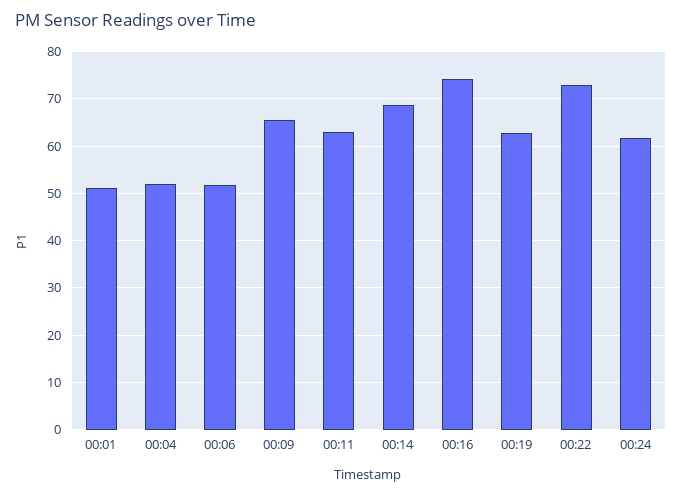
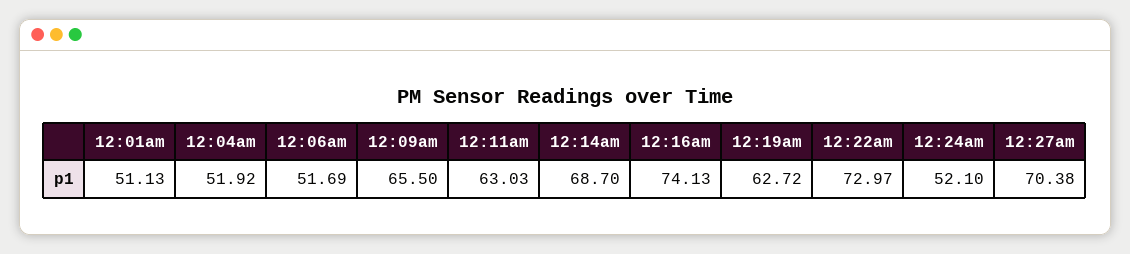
00:24: 62 -> 52.1
12:27am: none -> 70.38

